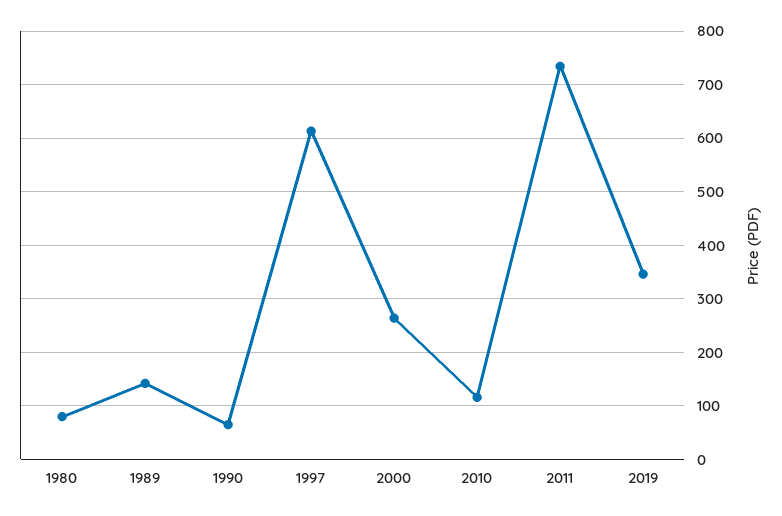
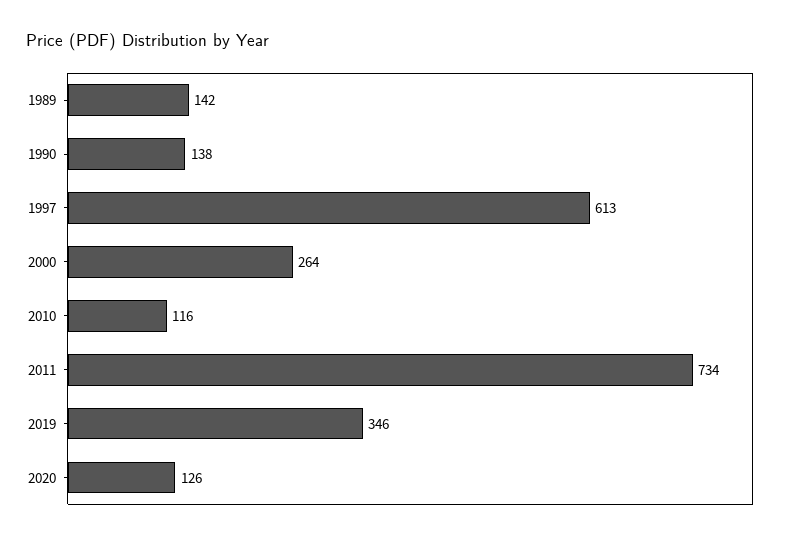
1980: 80 -> none
1990: 60 -> 138
2020: none -> 126

